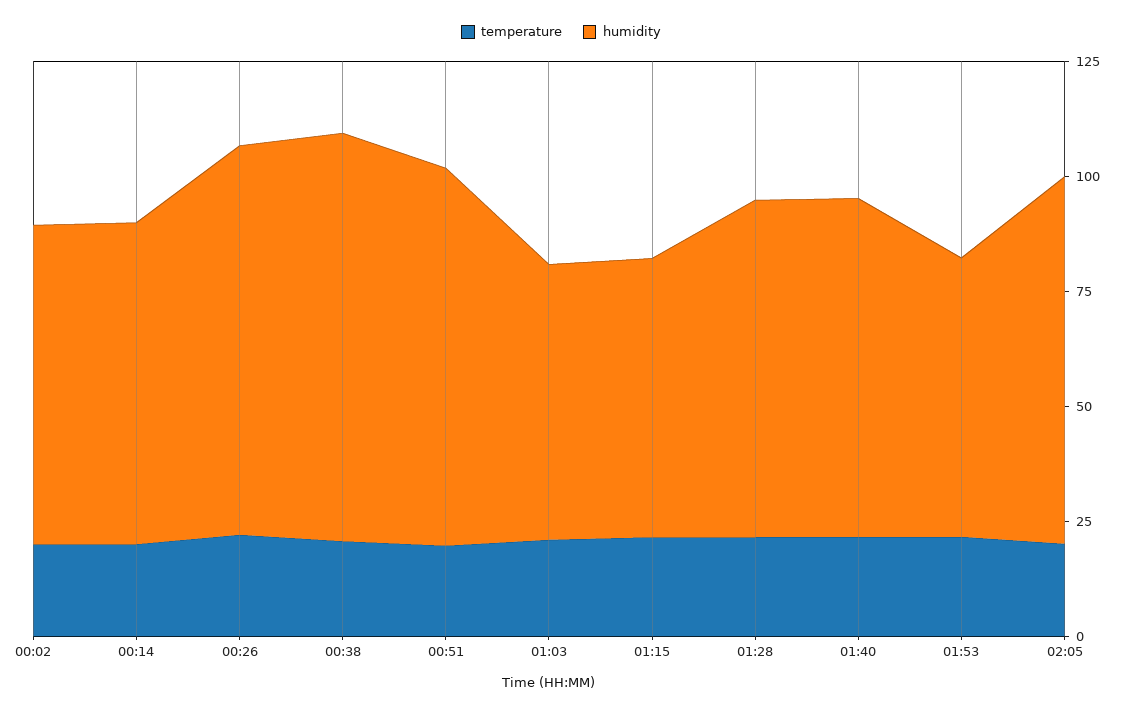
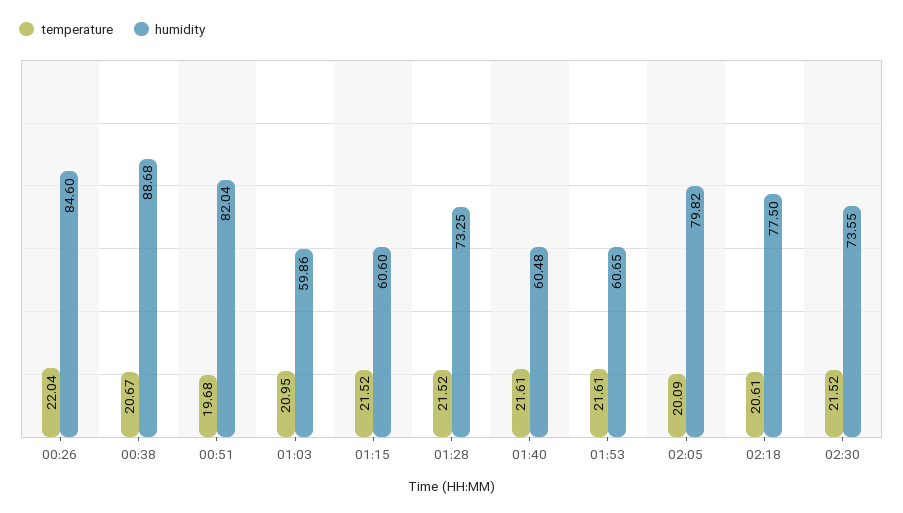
temperature, 00:02: 20 -> none
humidity, 00:02: 70 -> none
temperature, 00:14: 20 -> none
humidity, 00:14: 70 -> none
humidity, 01:40: 75 -> 60.48
temperature, 02:18: none -> 20.61
humidity, 02:18: none -> 77.5
temperature, 02:30: none -> 21.52
humidity, 02:30: none -> 73.55

